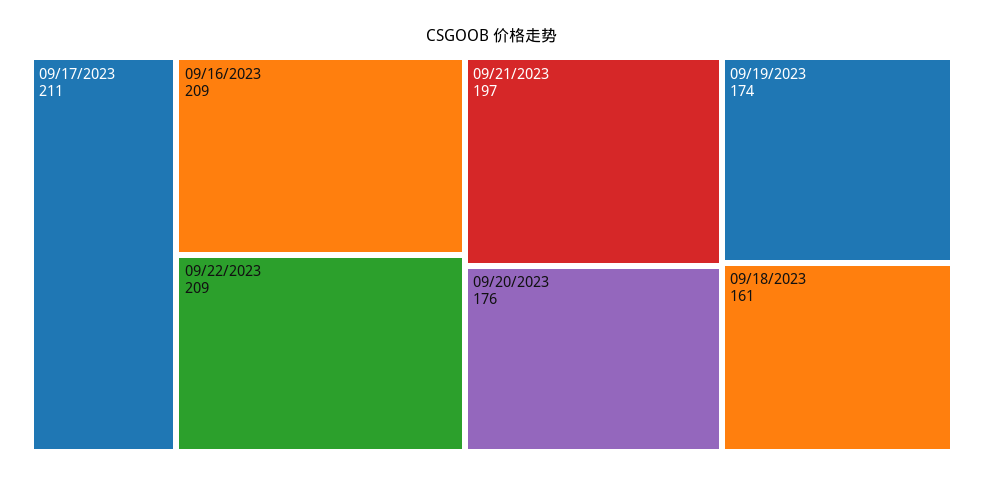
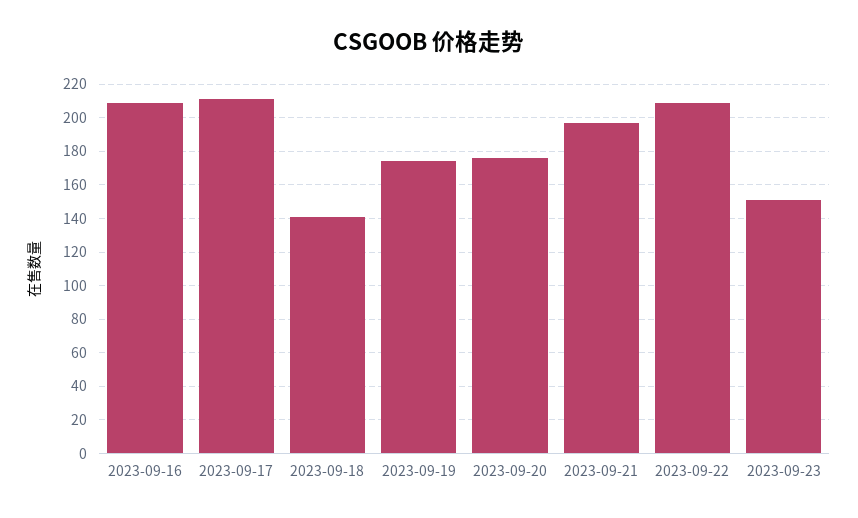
09/18/2023: 161 -> 140
2023-09-23: none -> 150

